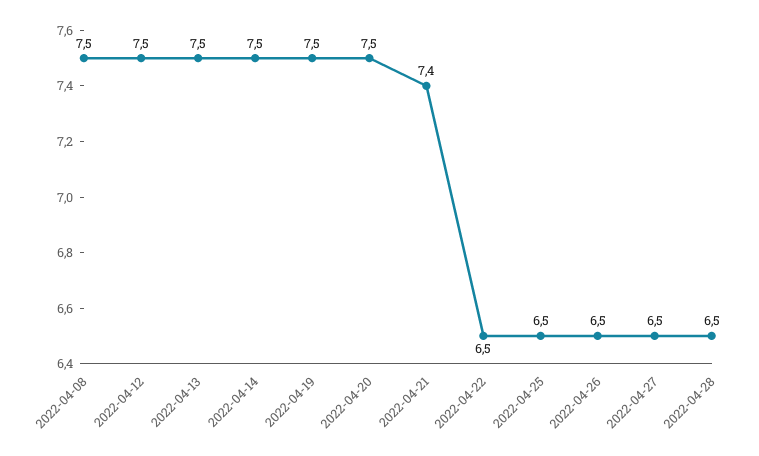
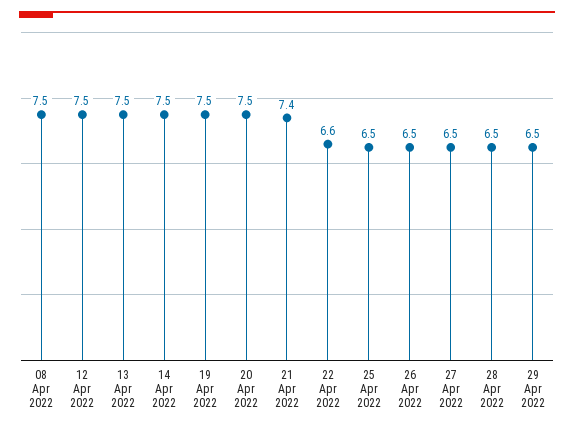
2022-04-22: 6.5 -> 6.6
29 Apr 2022: none -> 6.5

